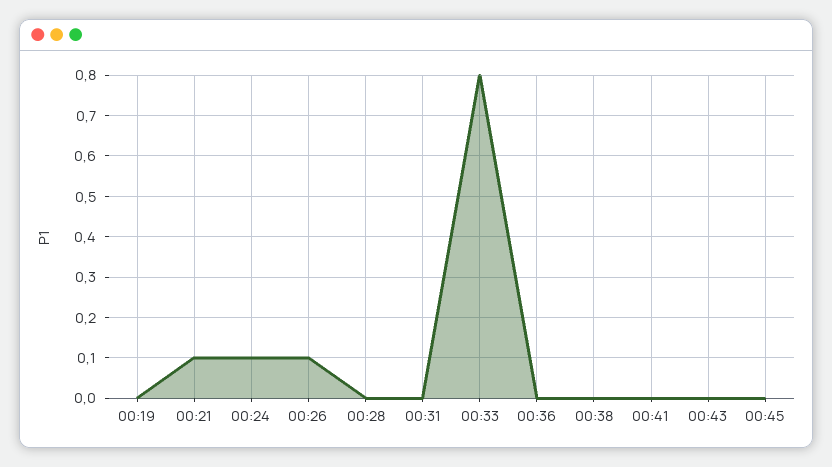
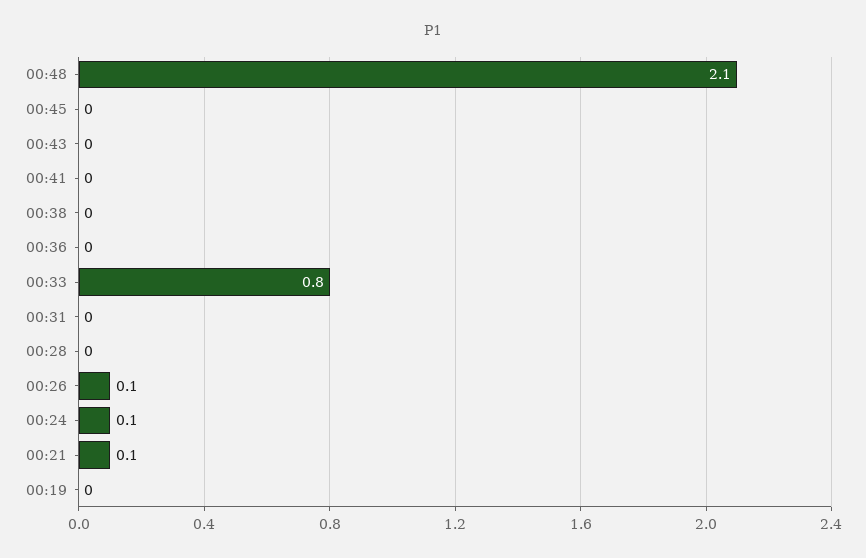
00:48: none -> 2.1

